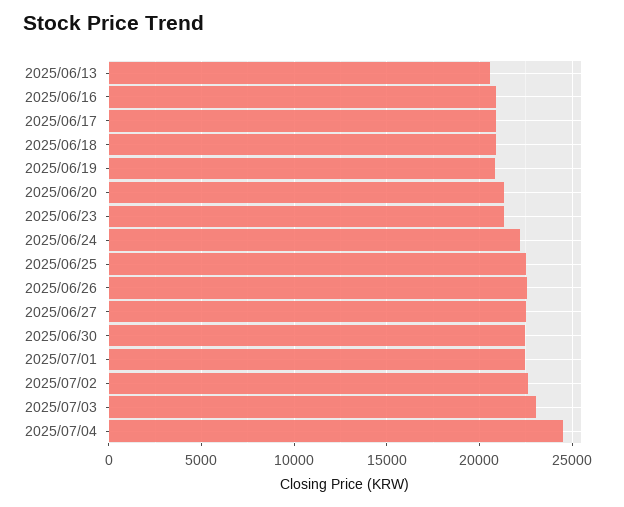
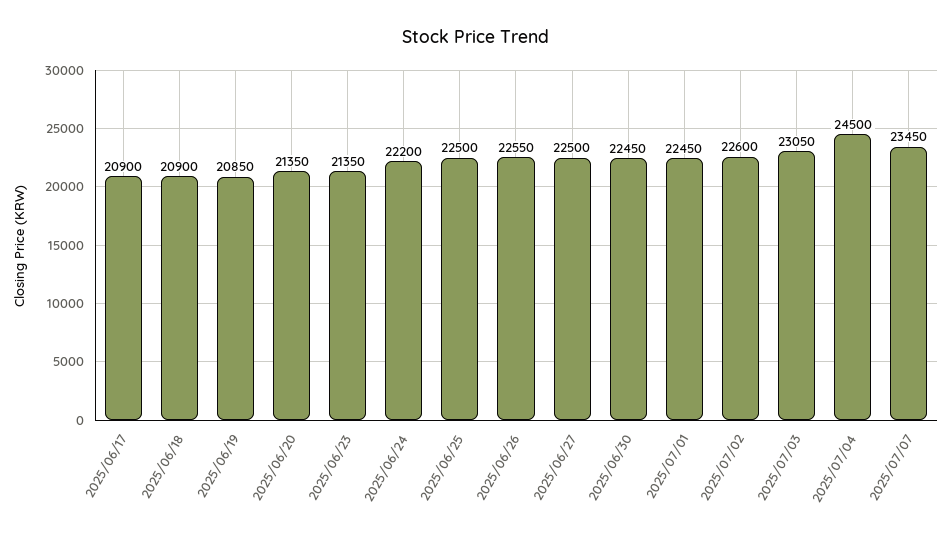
2025/06/13: 20500 -> none
2025/06/16: 21000 -> none
2025/07/07: none -> 23450

